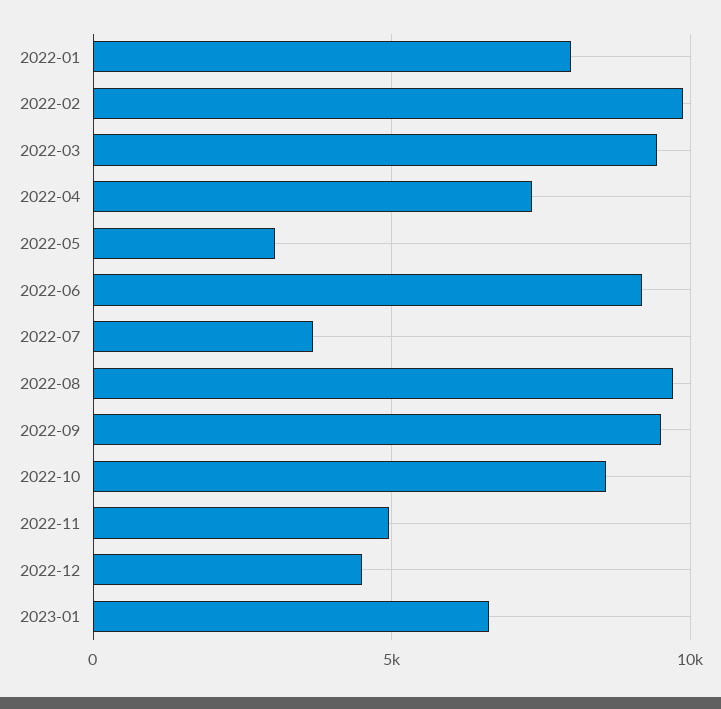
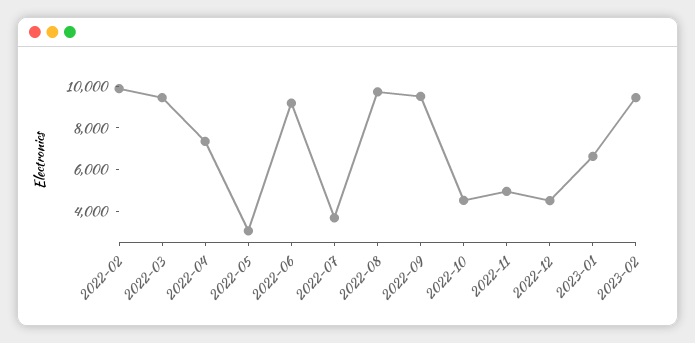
2022-01: 8000 -> none
2022-10: 8500 -> 4500
2023-02: none -> 9500

